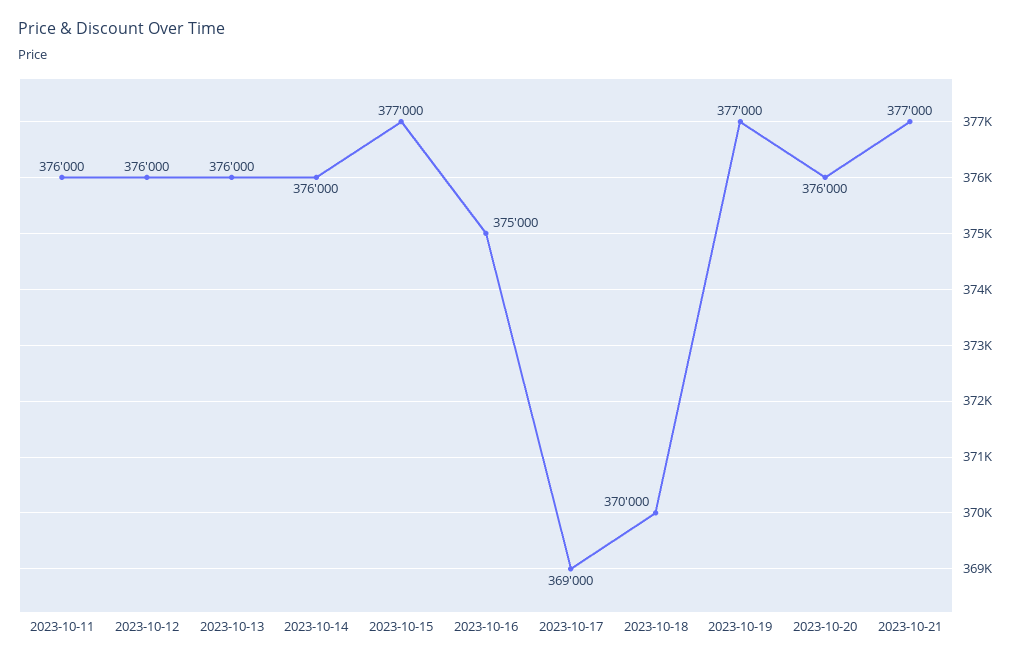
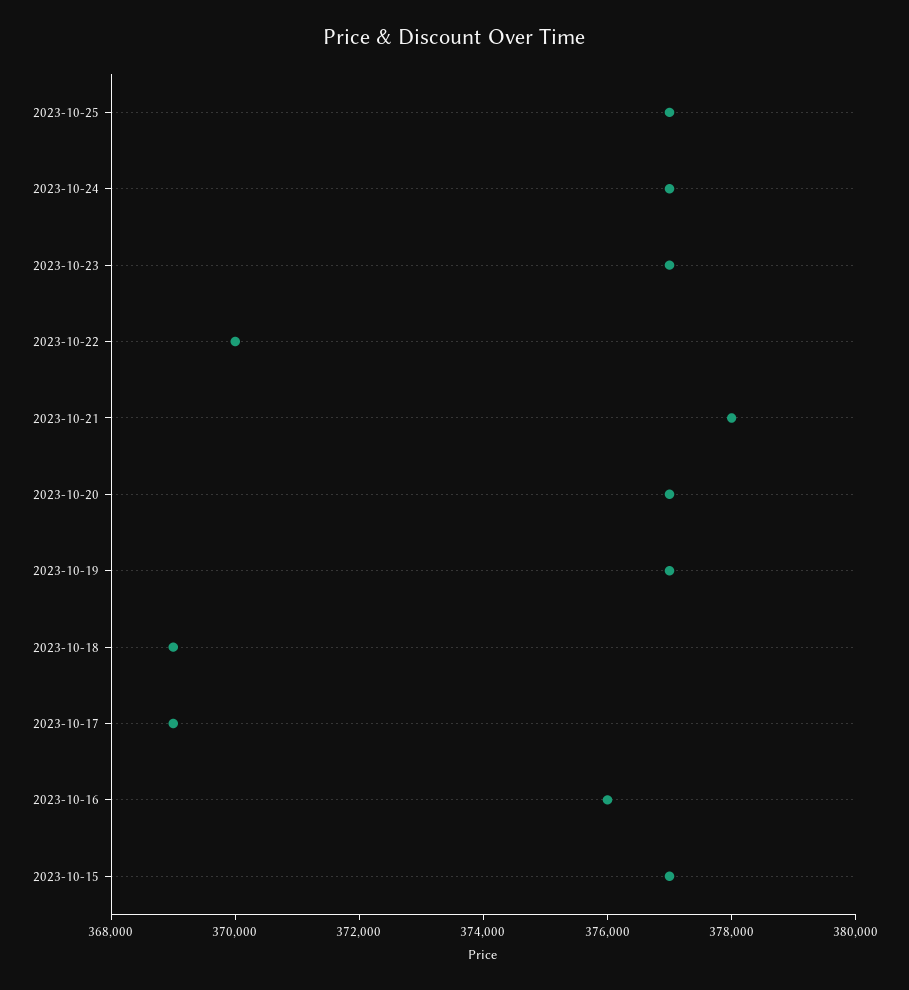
2023-10-11: 376000 -> none
2023-10-12: 376000 -> none
2023-10-13: 376000 -> none
2023-10-14: 376000 -> none
2023-10-16: 375000 -> 376000
2023-10-18: 370000 -> 369000
2023-10-20: 376000 -> 377000
2023-10-21: 377000 -> 378000
2023-10-25: none -> 377000
2023-10-24: none -> 377000
2023-10-23: none -> 377000
2023-10-22: none -> 370000

